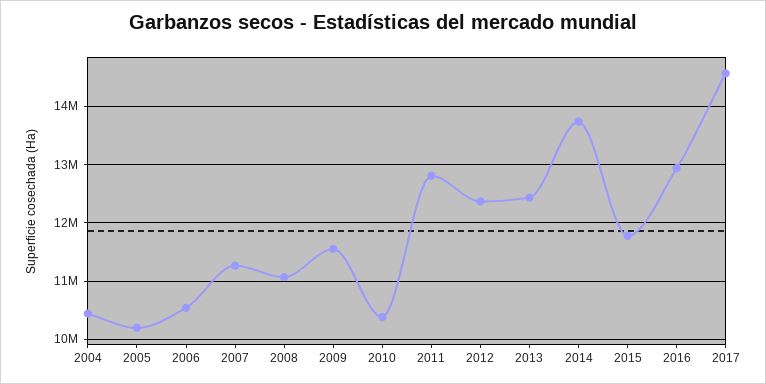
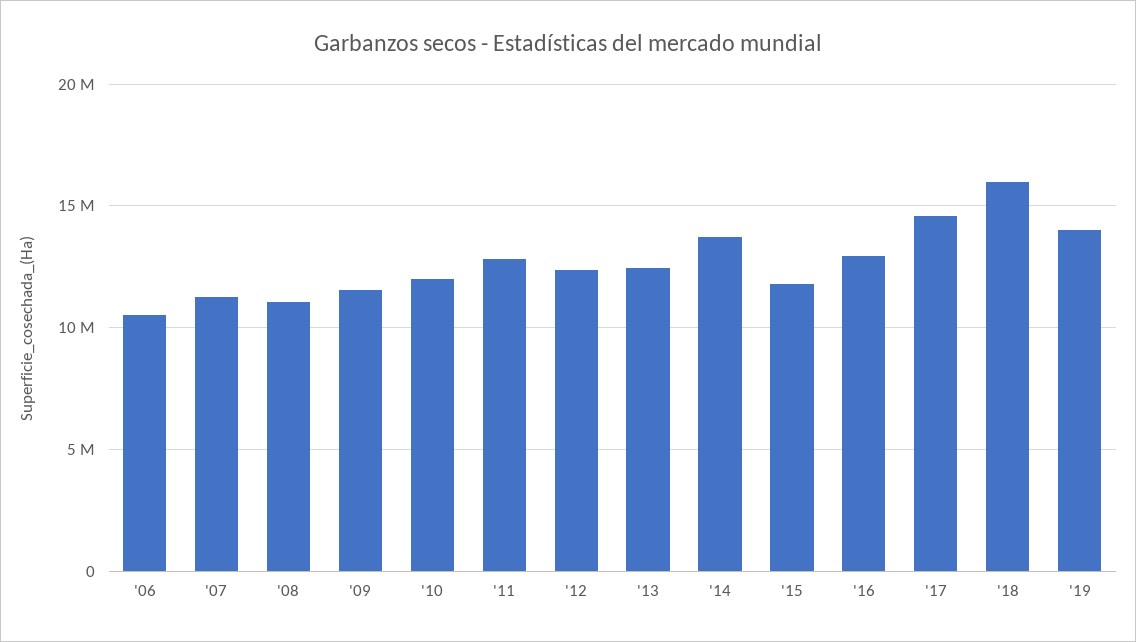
2004: 10400000 -> none
2005: 10200000 -> none
2010: 10400000 -> 12000000
'18: none -> 16000000
'19: none -> 14000000

